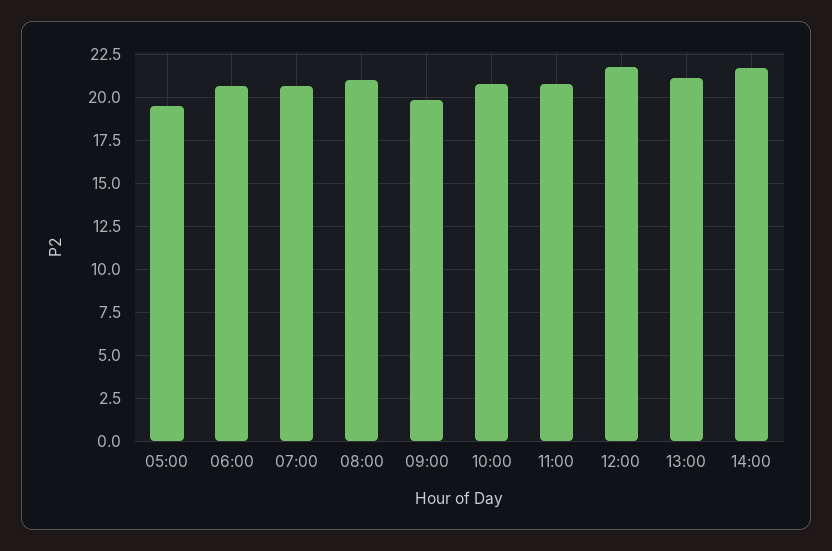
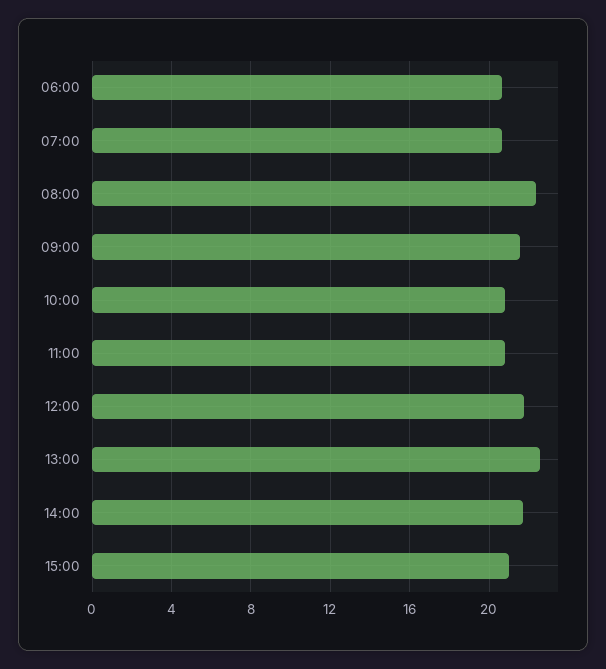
05:00: 19.5 -> none
08:00: 21 -> 22.5
09:00: 20 -> 21.5
13:00: 21 -> 22.5
15:00: none -> 21

